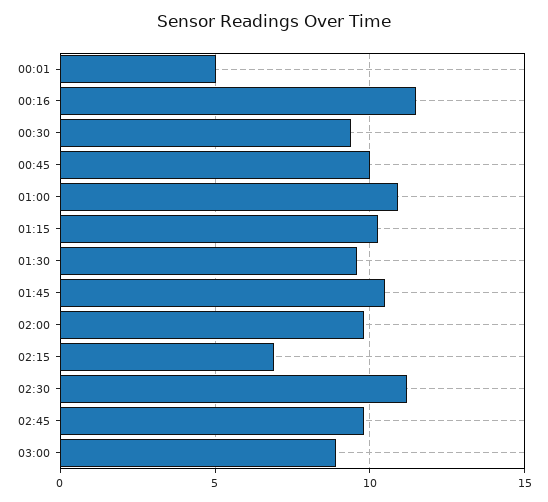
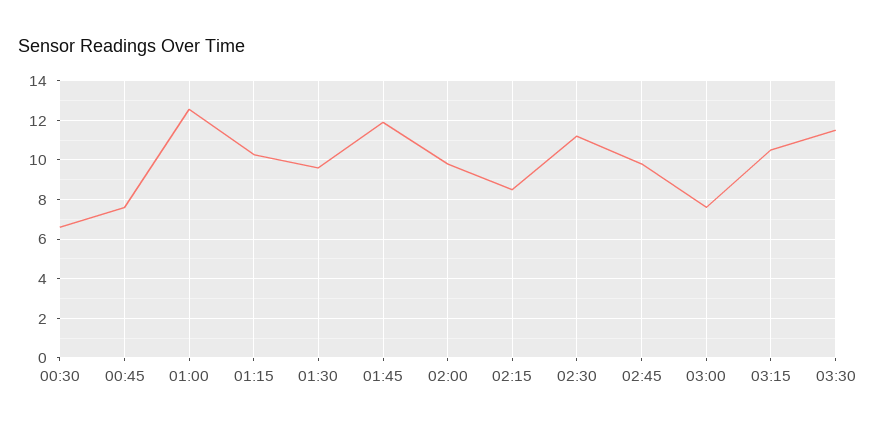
00:01: 5 -> none
00:16: 11.5 -> none
00:30: 9.5 -> 6.5
00:45: 10 -> 7.5
01:00: 11 -> 12.5
01:45: 10.5 -> 12
02:15: 7 -> 8.5
03:00: 9 -> 7.5
03:15: none -> 10.5
03:30: none -> 11.5

